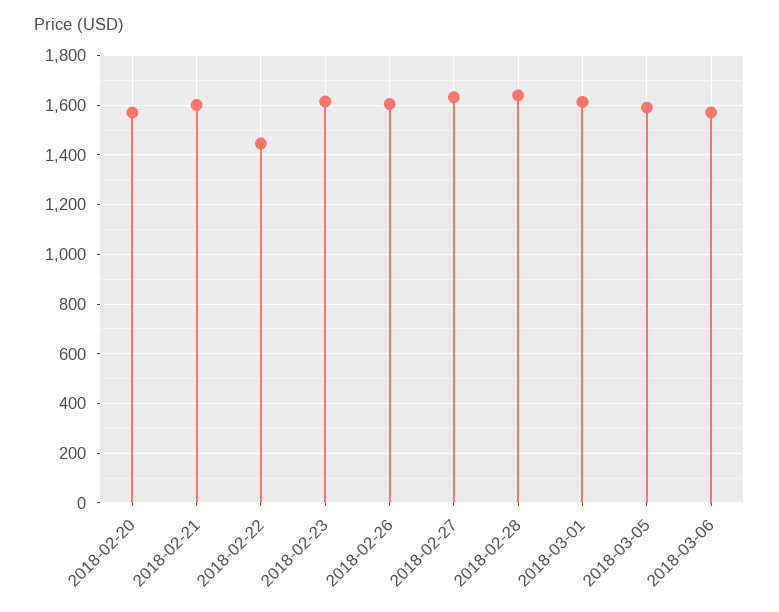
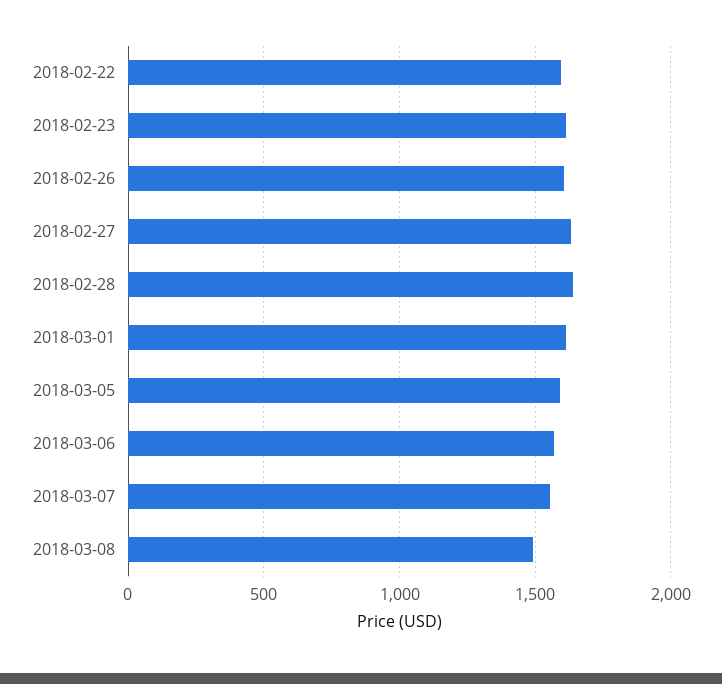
2018-02-20: 1575 -> none
2018-02-21: 1600 -> none
2018-02-22: 1450 -> 1600
2018-03-07: none -> 1550
2018-03-08: none -> 1500

